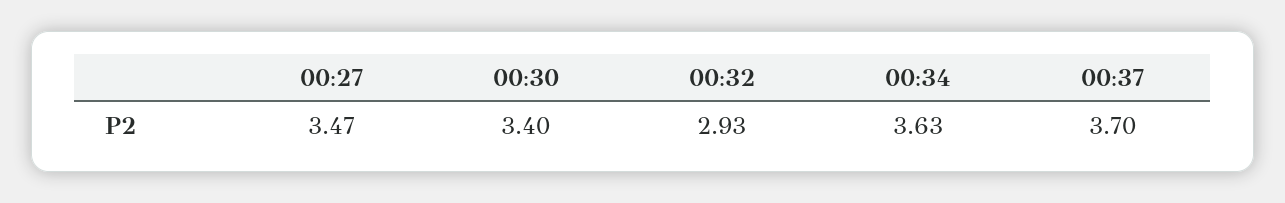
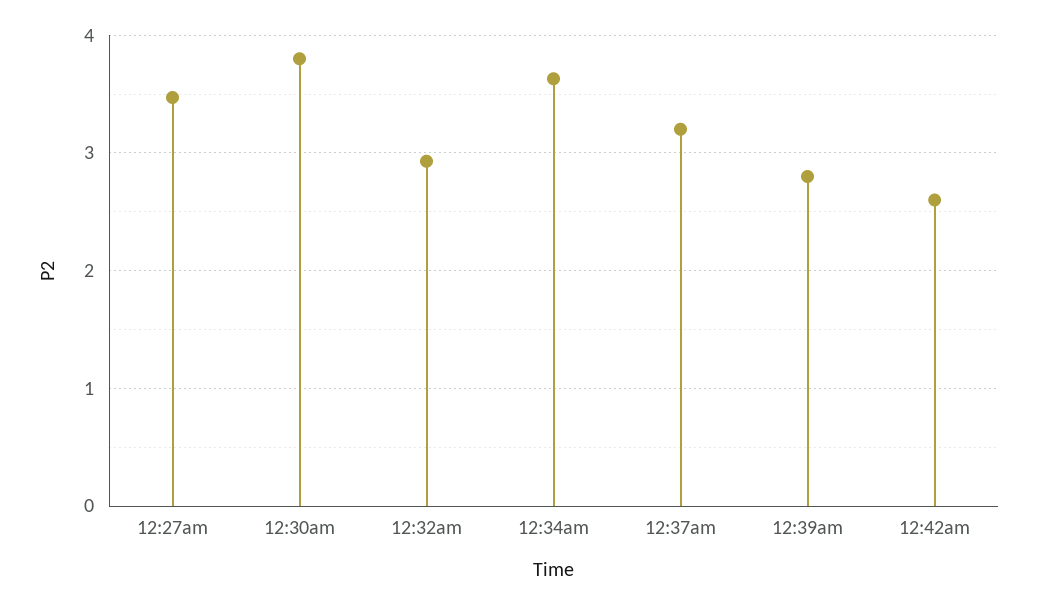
00:30: 3.4 -> 3.8
00:37: 3.7 -> 3.2
12:39am: none -> 2.8
12:42am: none -> 2.6

